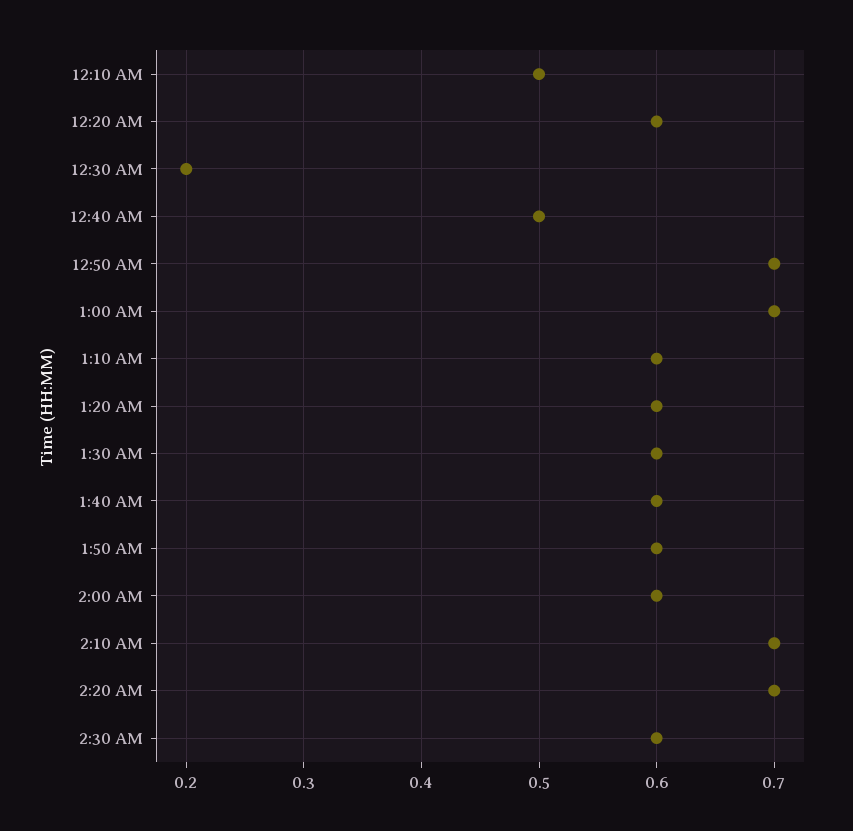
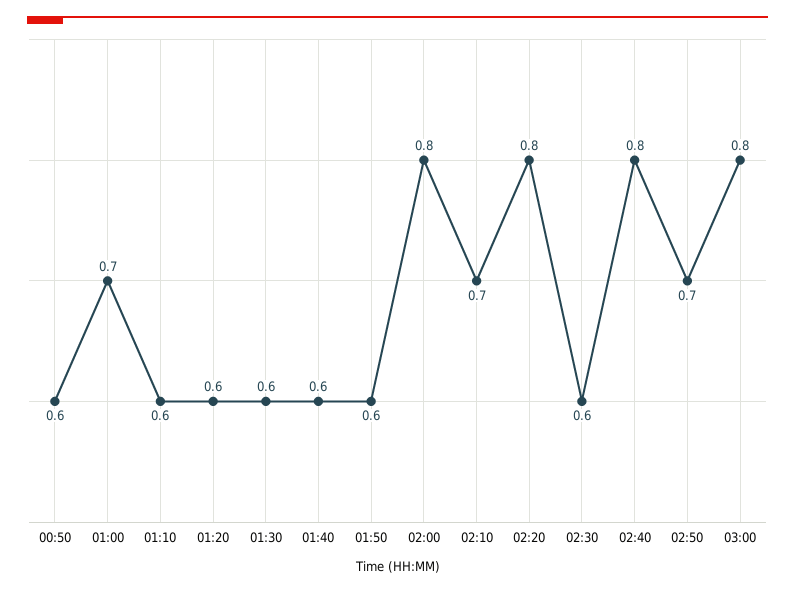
12:10 AM: 0.5 -> none
12:20 AM: 0.6 -> none
12:30 AM: 0.2 -> none
12:40 AM: 0.5 -> none
12:50 AM: 0.7 -> 0.6
2:00 AM: 0.6 -> 0.8
2:20 AM: 0.7 -> 0.8
02:40: none -> 0.8
02:50: none -> 0.7
03:00: none -> 0.8

